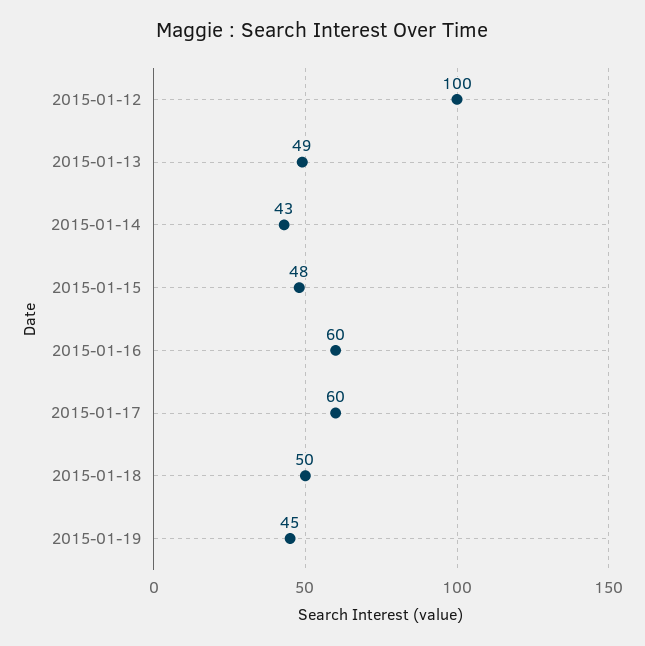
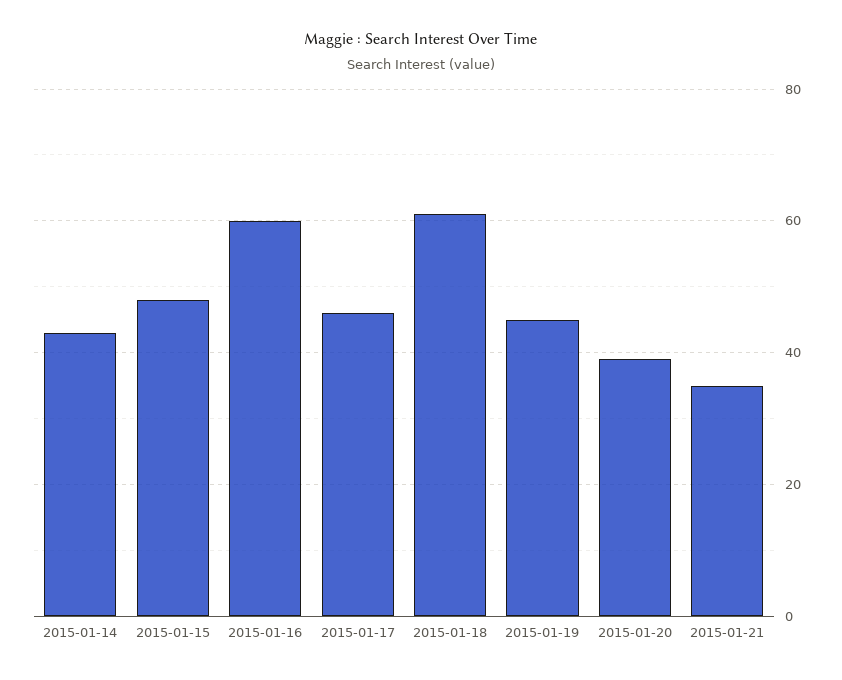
2015-01-12: 100 -> none
2015-01-13: 49 -> none
2015-01-17: 60 -> 45
2015-01-18: 50 -> 60
2015-01-20: none -> 40
2015-01-21: none -> 35

